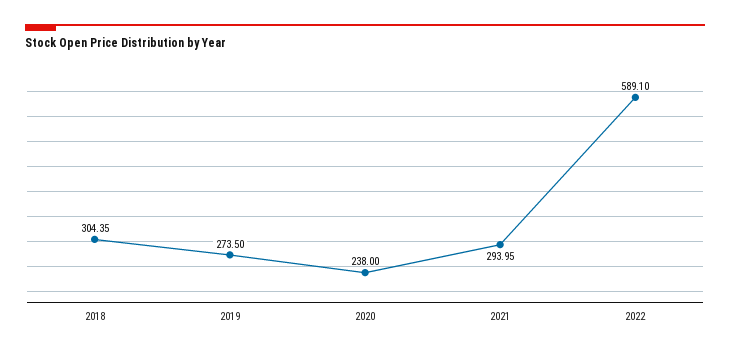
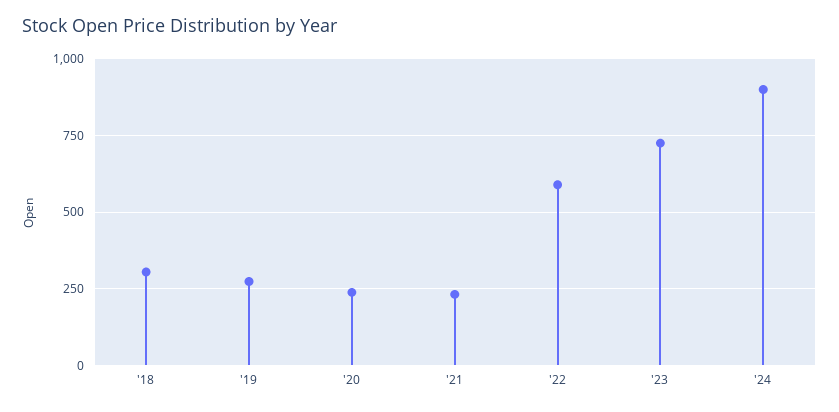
2021: 293.95 -> 225
'23: none -> 725
'24: none -> 900

